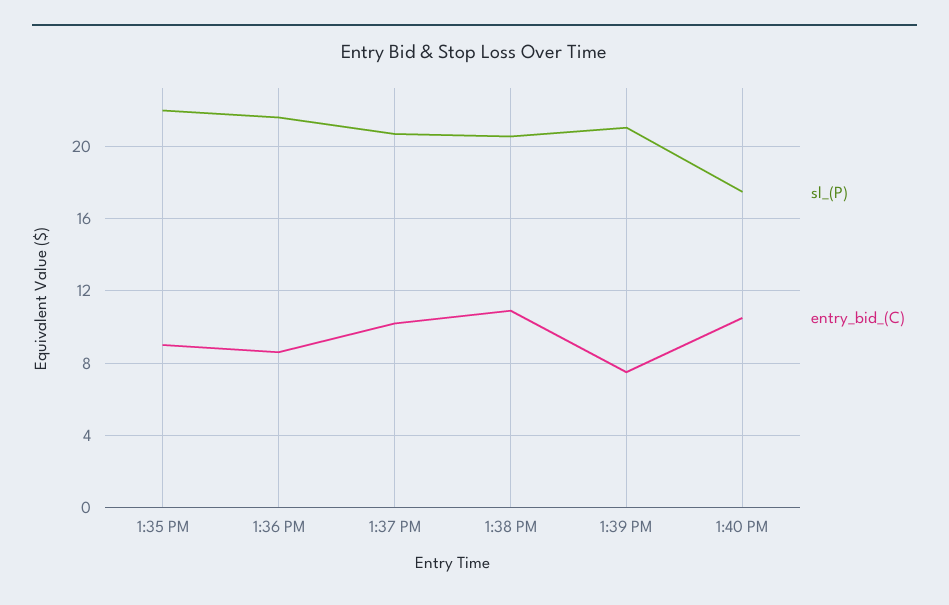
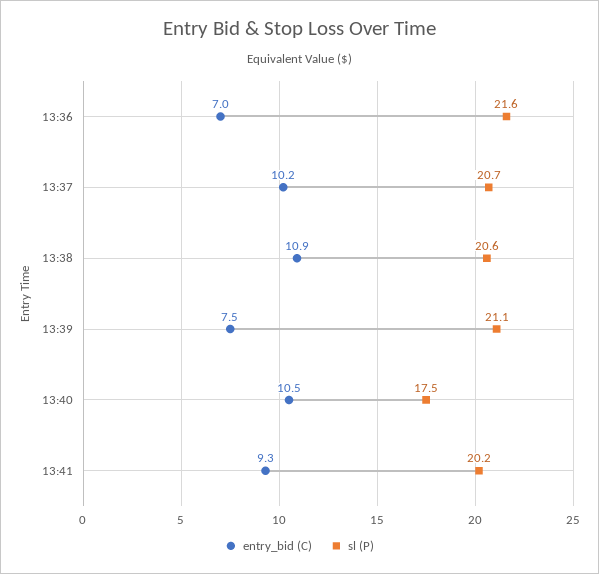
sl_(P), 1:35 PM: 22 -> none
entry_bid_(C), 1:35 PM: 9 -> none
entry_bid_(C), 1:36 PM: 8.5 -> 7
entry_bid_(C), 13:41: none -> 9.3
sl_(P), 13:41: none -> 20.2

